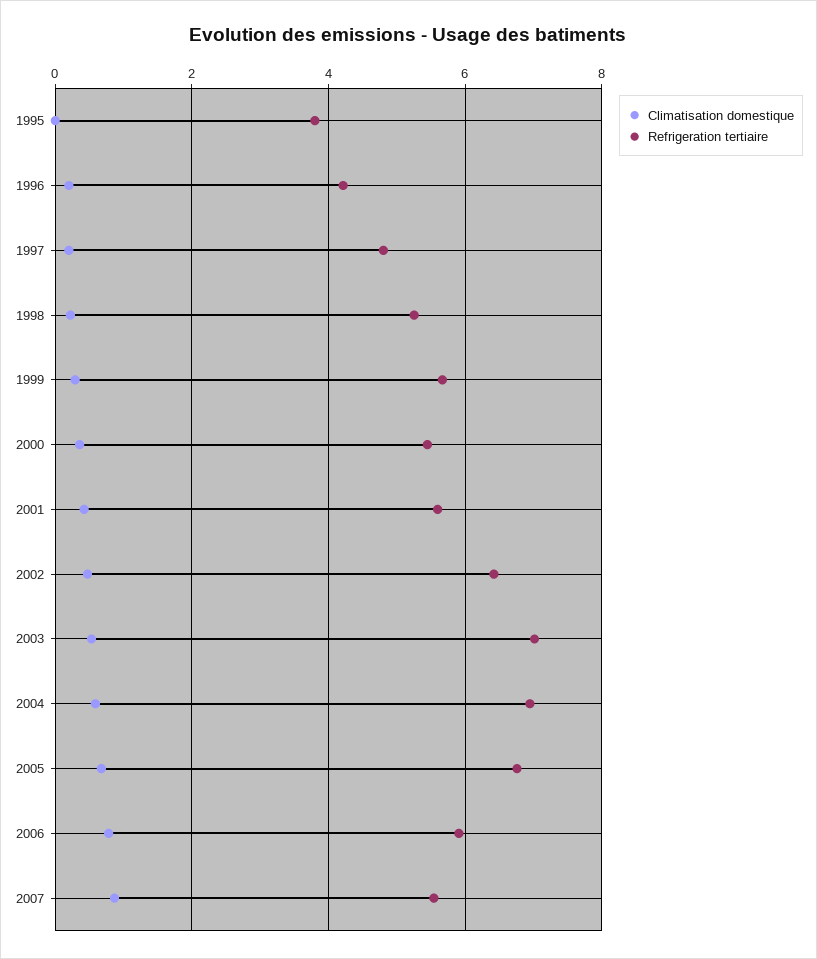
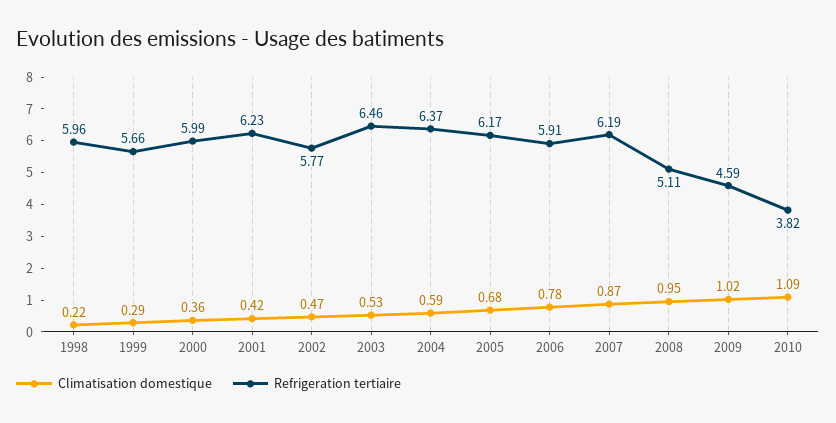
Climatisation domestique, 1995: 0 -> none
Refrigeration tertiaire, 1995: 3.8 -> none
Climatisation domestique, 1996: 0.2 -> none
Refrigeration tertiaire, 1996: 4.2 -> none
Climatisation domestique, 1997: 0.2 -> none
Refrigeration tertiaire, 1997: 4.8 -> none
Refrigeration tertiaire, 1998: 5.2 -> 5.96
Refrigeration tertiaire, 2000: 5.4 -> 5.99
Refrigeration tertiaire, 2001: 5.6 -> 6.23
Refrigeration tertiaire, 2002: 6.4 -> 5.77
Refrigeration tertiaire, 2003: 7 -> 6.46
Refrigeration tertiaire, 2004: 7 -> 6.37
Refrigeration tertiaire, 2005: 6.8 -> 6.17
Refrigeration tertiaire, 2007: 5.6 -> 6.19
Climatisation domestique, 2008: none -> 0.95
Refrigeration tertiaire, 2008: none -> 5.11
Climatisation domestique, 2009: none -> 1.02
Refrigeration tertiaire, 2009: none -> 4.59
Climatisation domestique, 2010: none -> 1.09
Refrigeration tertiaire, 2010: none -> 3.82

